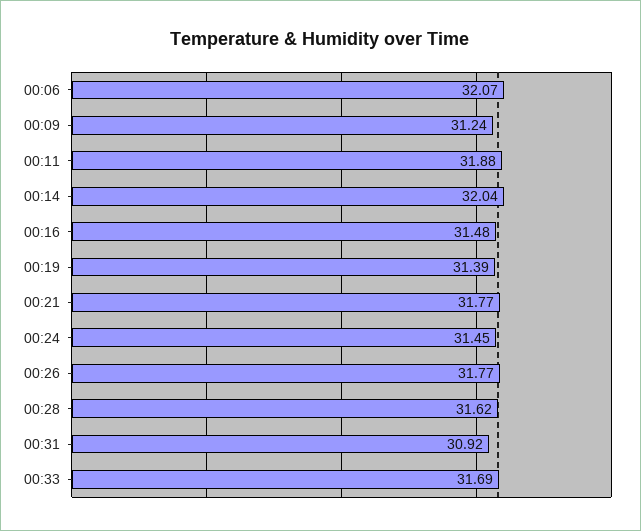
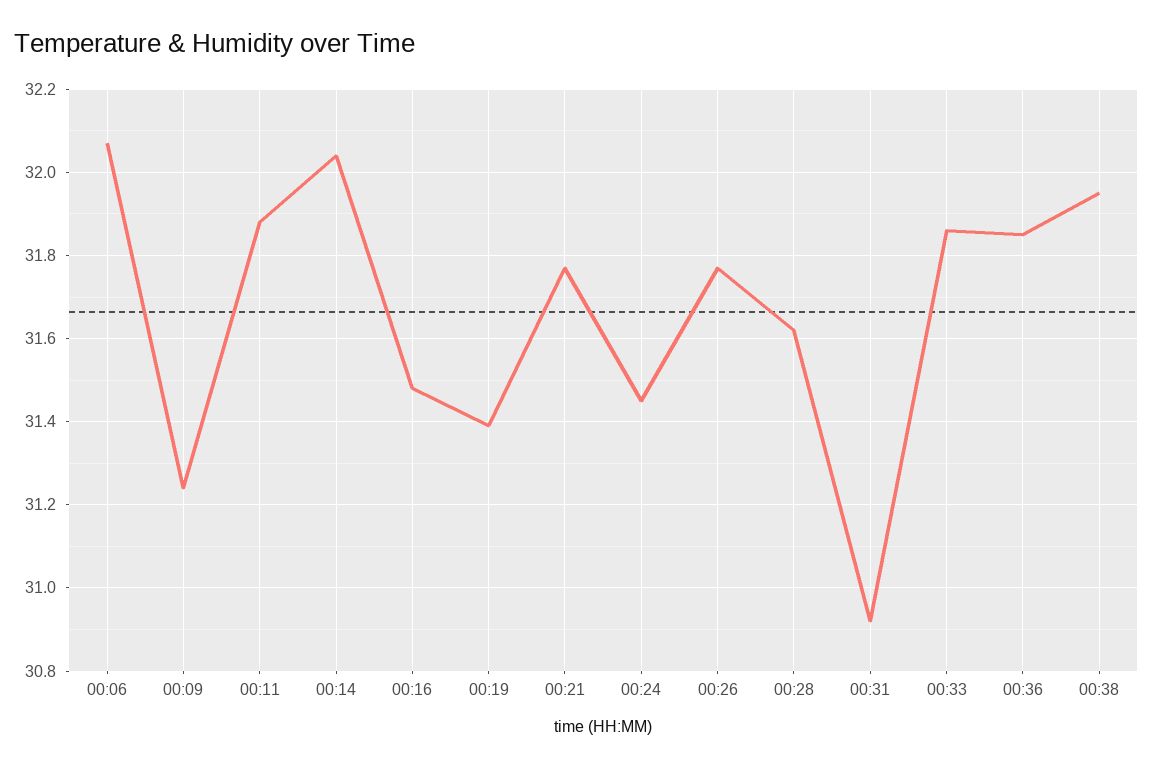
00:33: 31.69 -> 31.85
00:36: none -> 31.85
00:38: none -> 31.95

